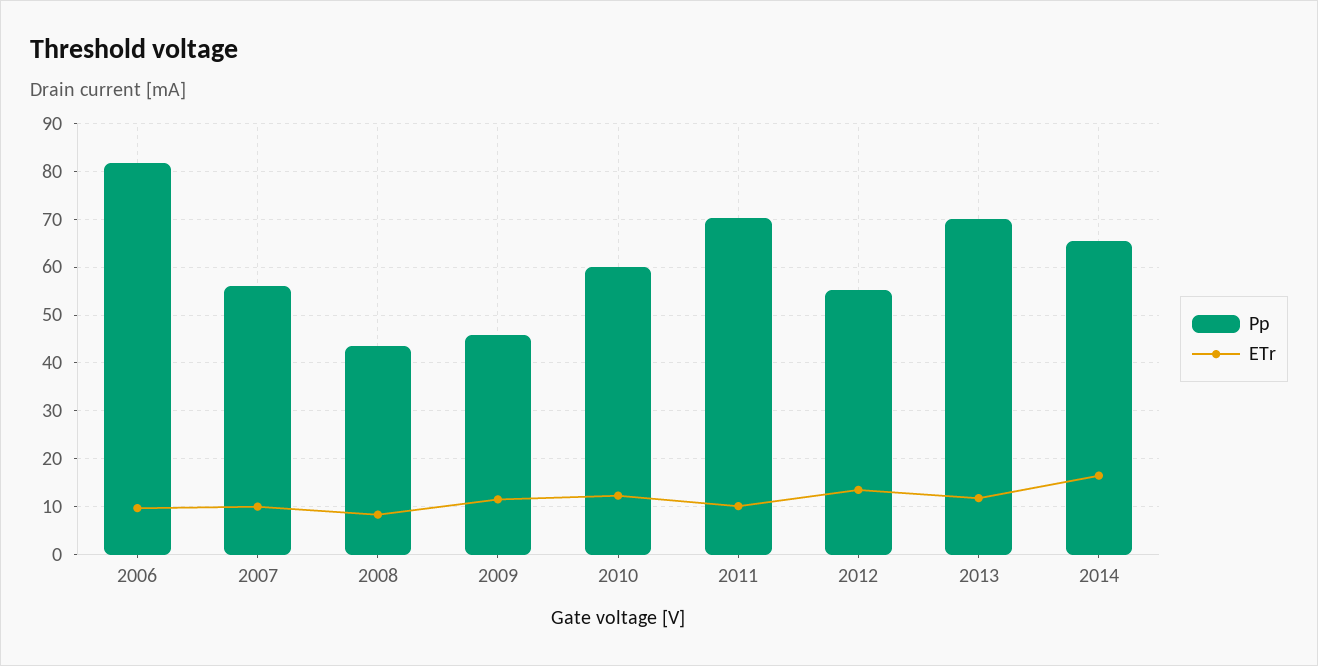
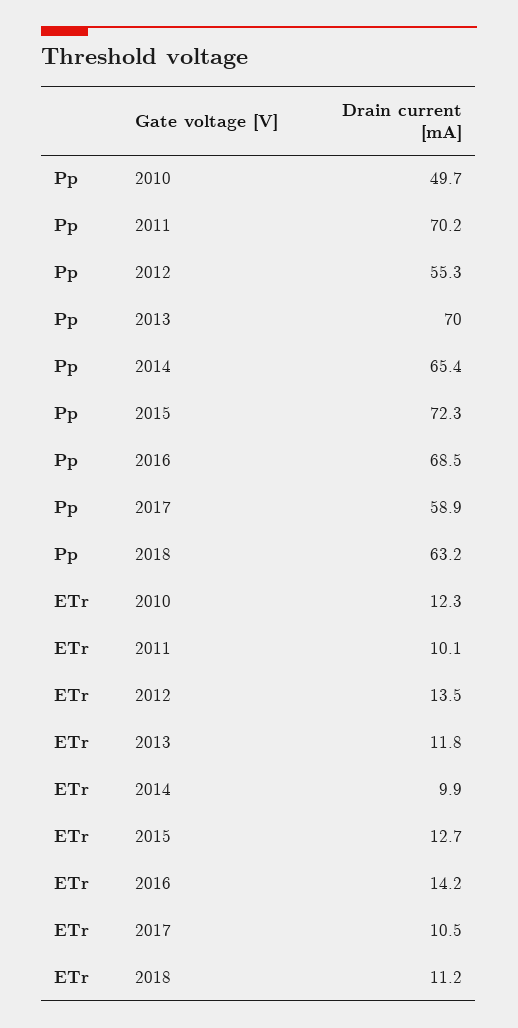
Pp, 2006: 82 -> none
ETr, 2006: 10 -> none
Pp, 2007: 56 -> none
ETr, 2007: 10 -> none
Pp, 2008: 44 -> none
ETr, 2008: 8 -> none
Pp, 2009: 46 -> none
ETr, 2009: 12 -> none
Pp, 2010: 60 -> 49.7
ETr, 2014: 16 -> 9.9
Pp, 2015: none -> 72.3
Pp, 2016: none -> 68.5
Pp, 2017: none -> 58.9
Pp, 2018: none -> 63.2
ETr, 2015: none -> 12.7
ETr, 2016: none -> 14.2
ETr, 2017: none -> 10.5
ETr, 2018: none -> 11.2

